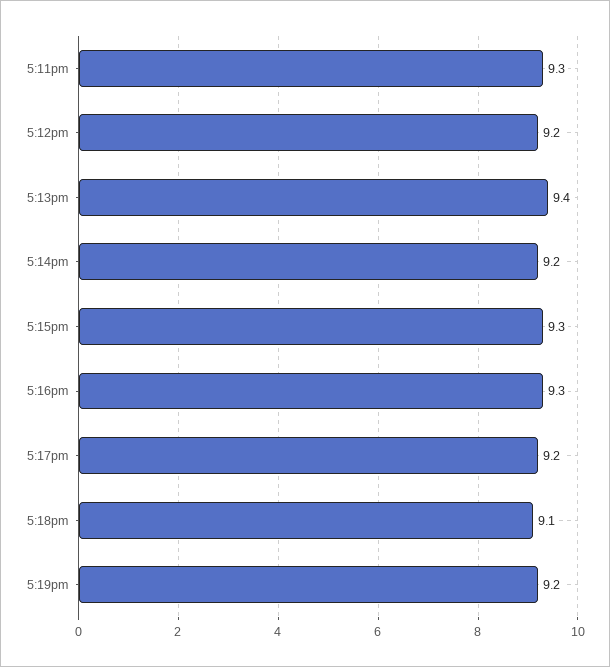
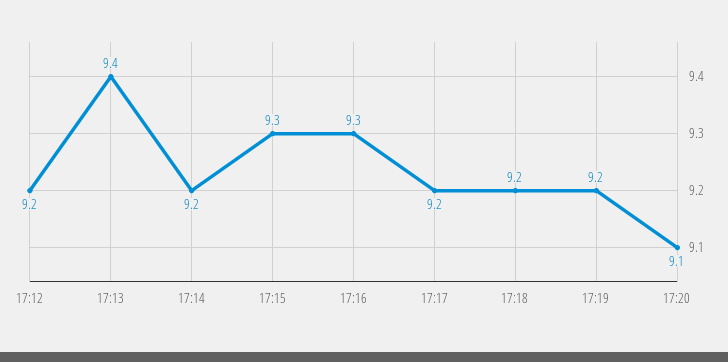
5:11pm: 9.3 -> none
5:18pm: 9.1 -> 9.2
17:20: none -> 9.1

